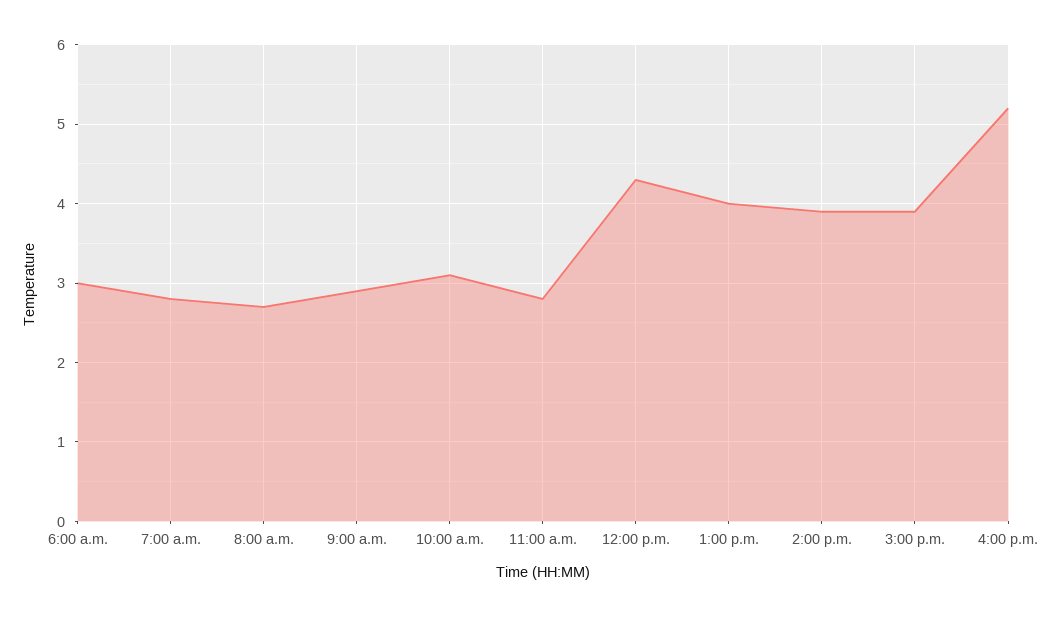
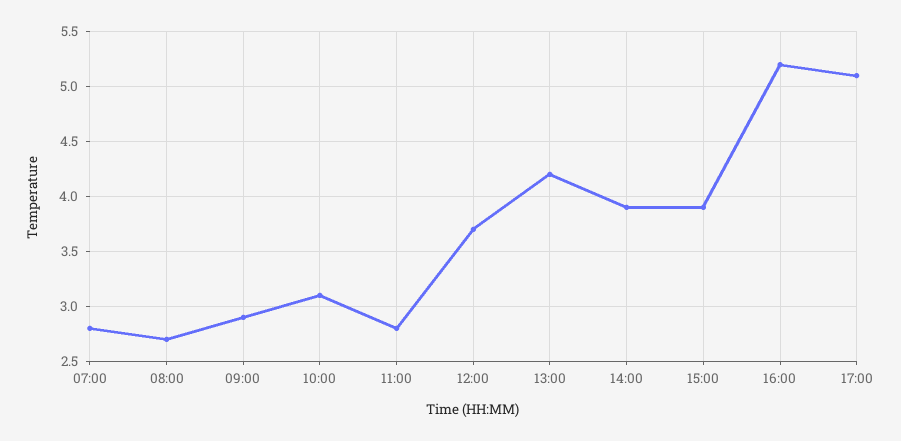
6:00 a.m.: 3 -> none
12:00 p.m.: 4.3 -> 3.7
1:00 p.m.: 4 -> 4.2
17:00: none -> 5.1

